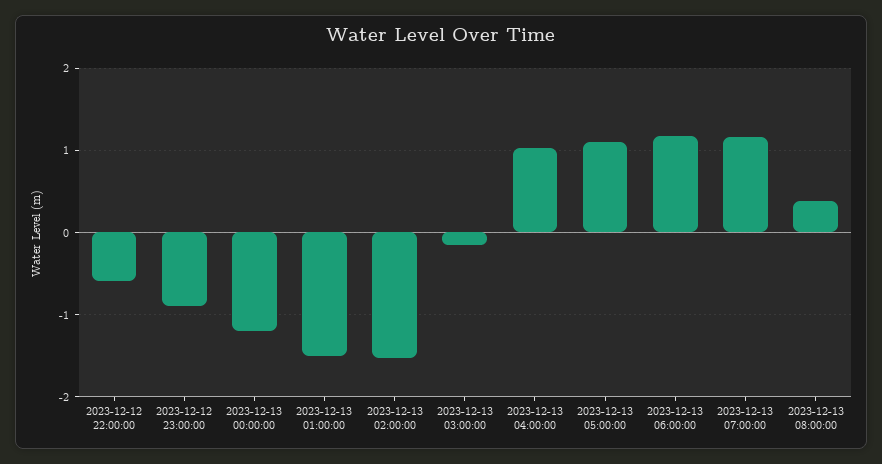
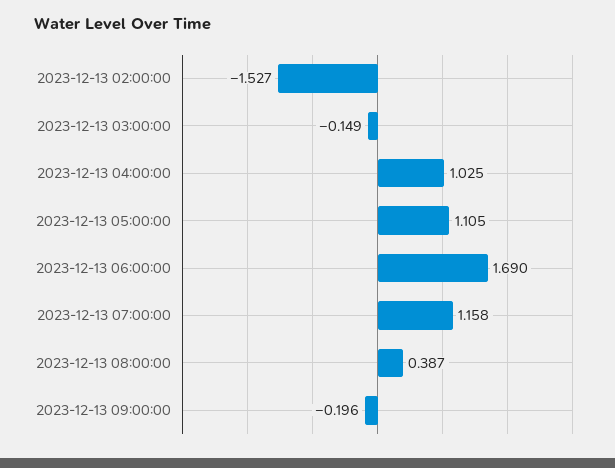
2023-12-12 22:00:00: -0.6 -> none
2023-12-12 23:00:00: -0.9 -> none
2023-12-13 00:00:00: -1.2 -> none
2023-12-13 01:00:00: -1.5 -> none
2023-12-13 06:00:00: 1.2 -> 1.69
2023-12-13 09:00:00: none -> -0.196

